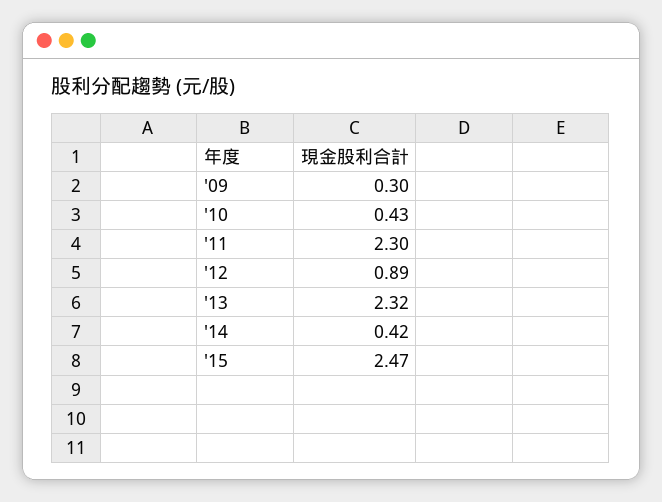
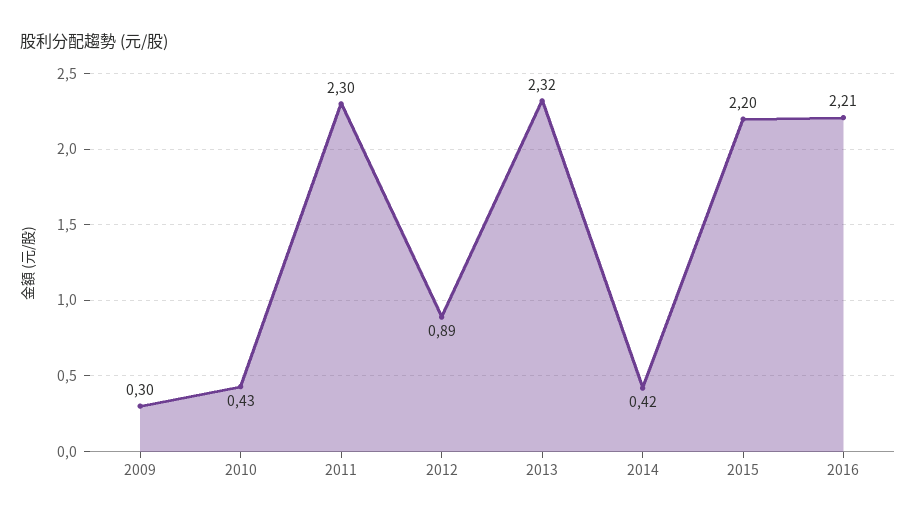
'15: 2.47 -> 2.2
2016: none -> 2.21

